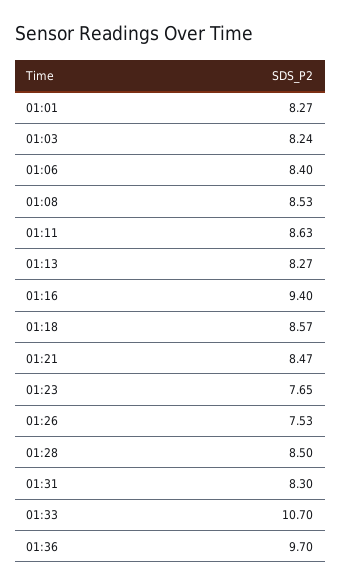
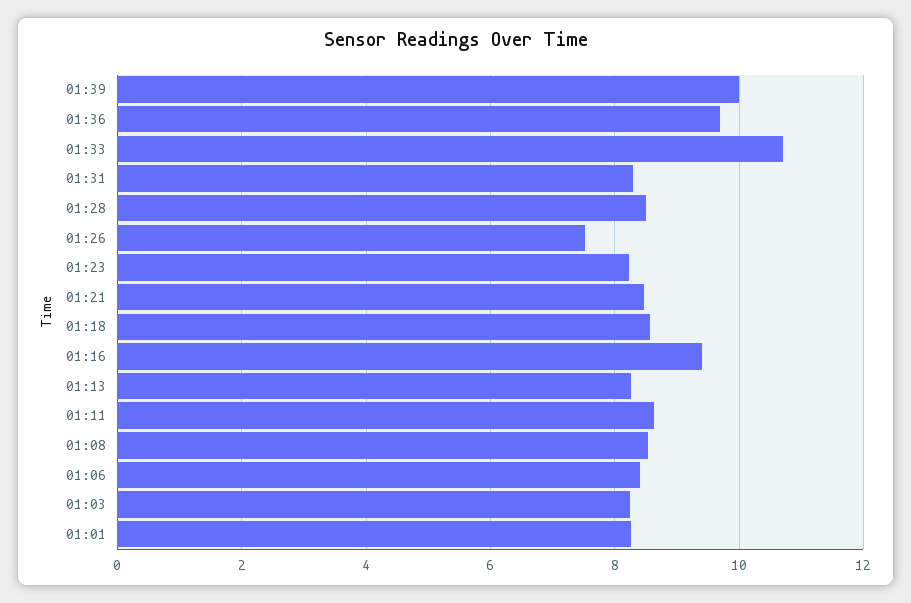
01:23: 7.65 -> 8.2
01:39: none -> 10

